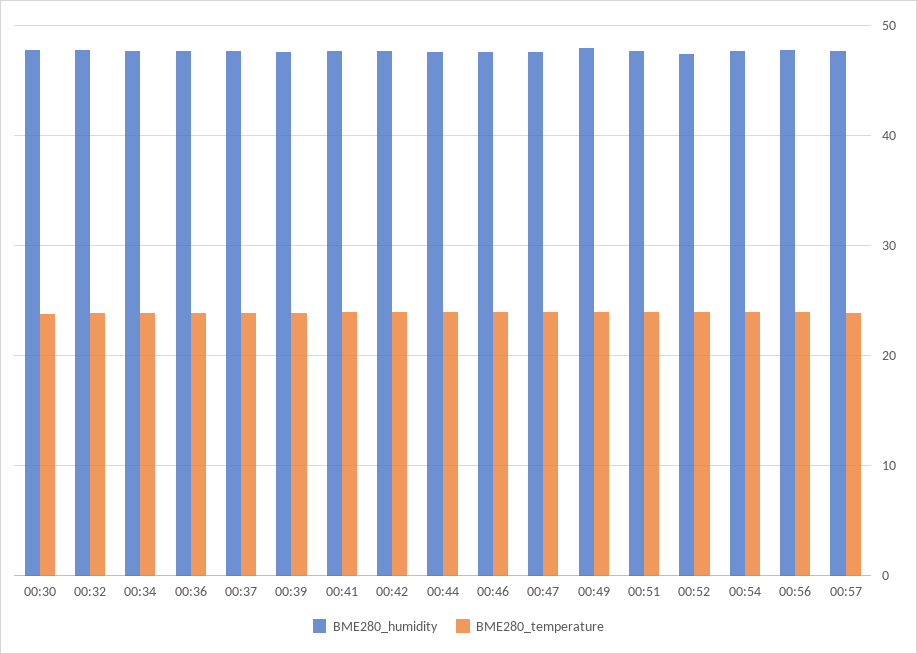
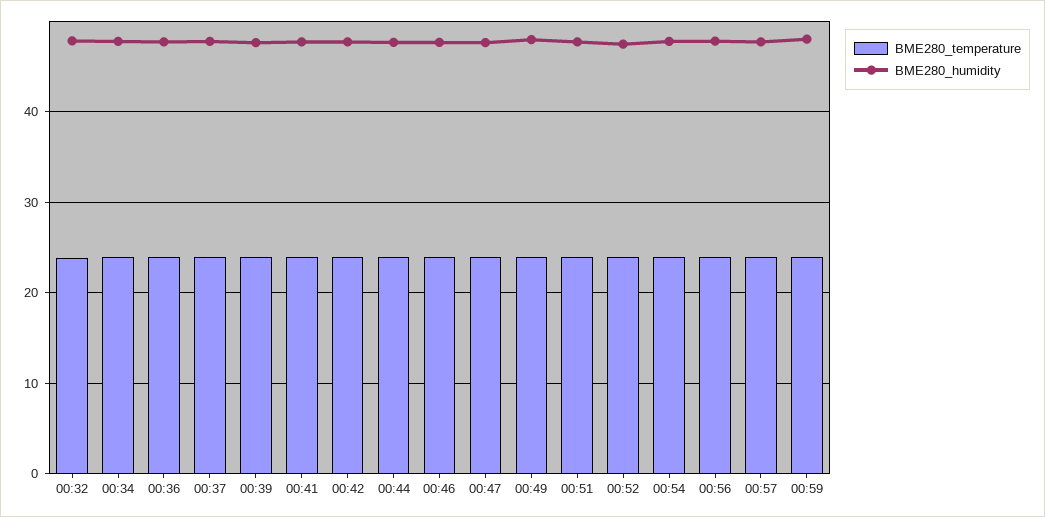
BME280_humidity, 00:30: 48 -> none
BME280_temperature, 00:30: 24 -> none
BME280_temperature, 00:59: none -> 24
BME280_humidity, 00:59: none -> 48

